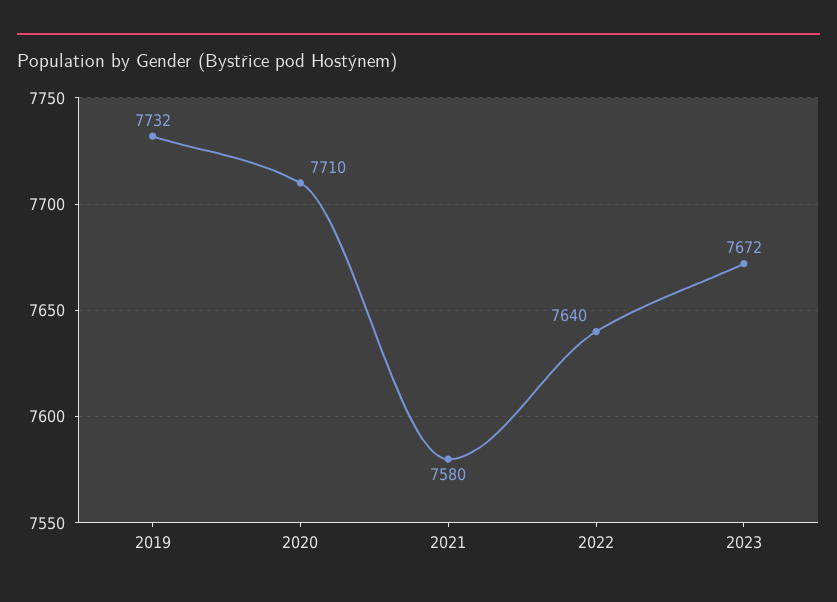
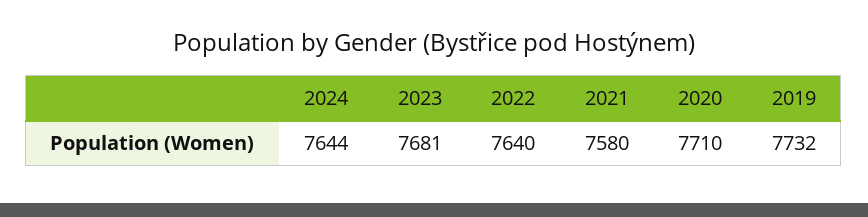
2023: 7672 -> 7681
2024: none -> 7644

